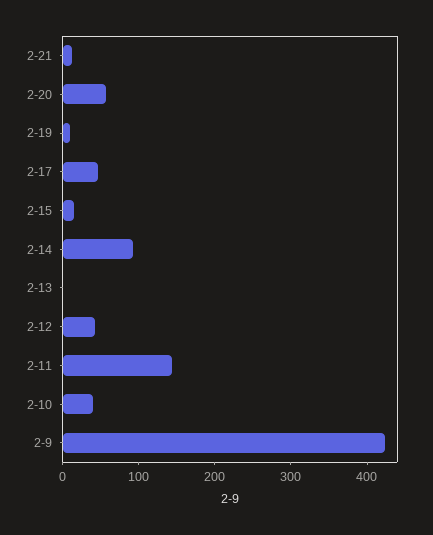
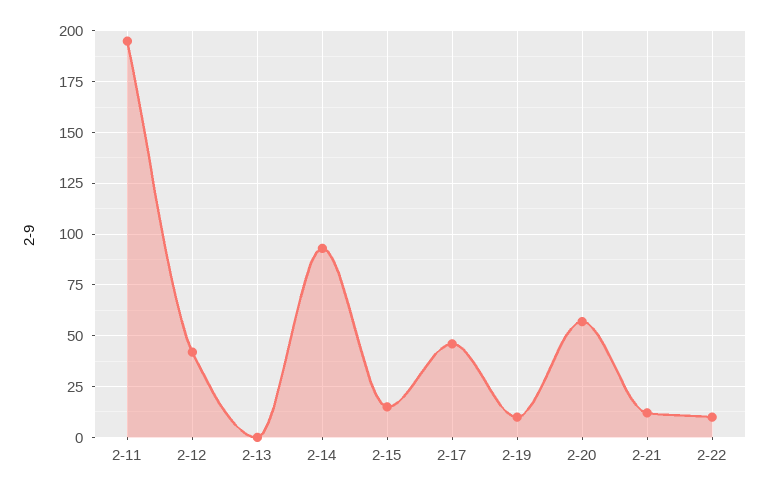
2-11: 140 -> 195
2-10: 40 -> none
2-9: 420 -> none
2-22: none -> 10

